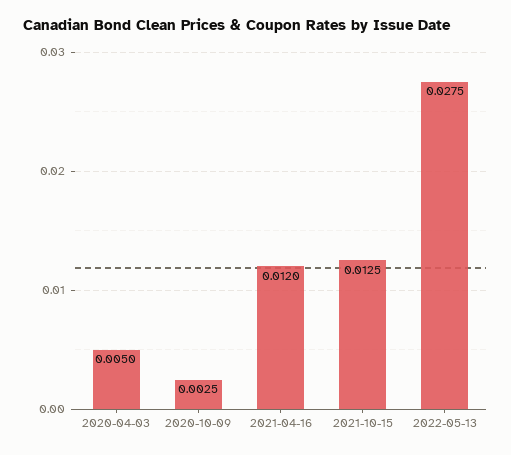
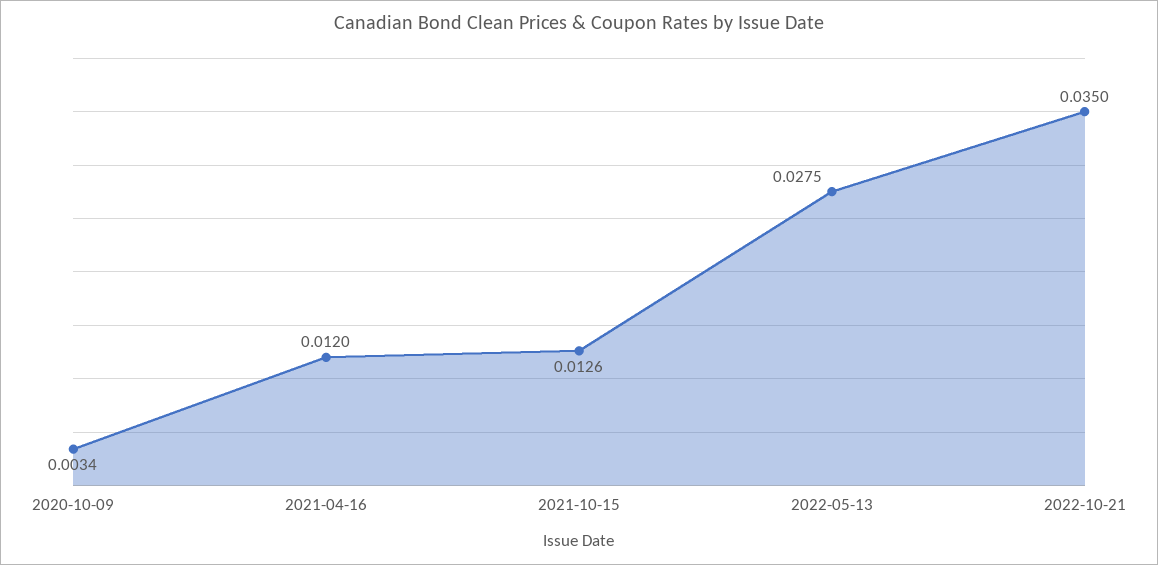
2020-04-03: 0.005 -> none
2020-10-09: 0.0025 -> 0.0034
2021-10-15: 0.0125 -> 0.0126
2022-10-21: none -> 0.035

